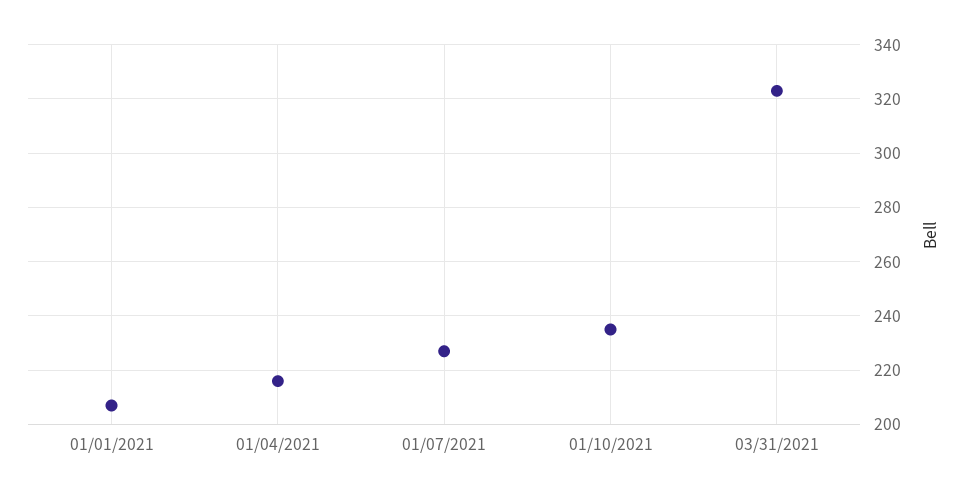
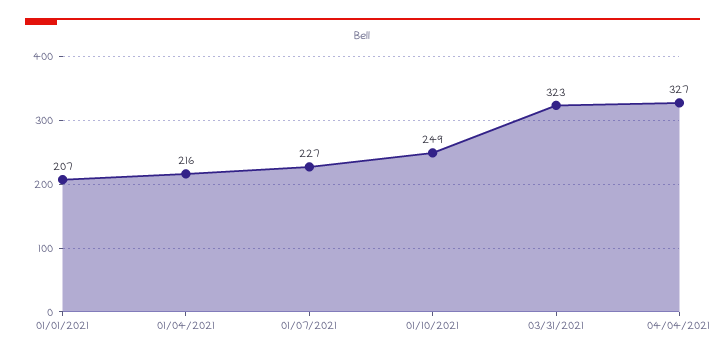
01/10/2021: 235 -> 249
04/04/2021: none -> 327

